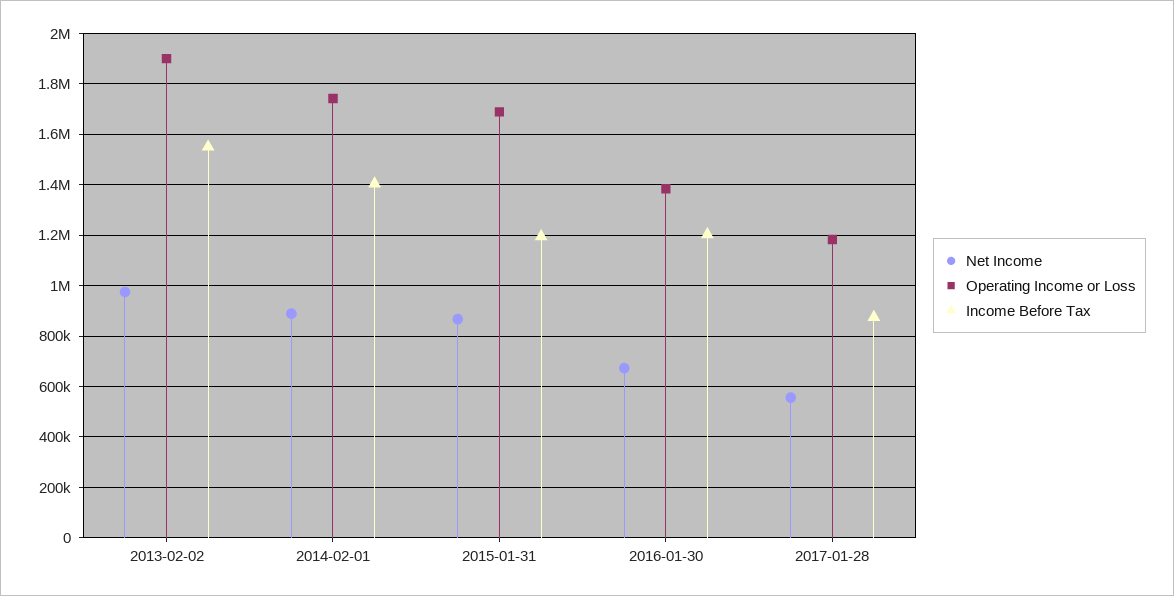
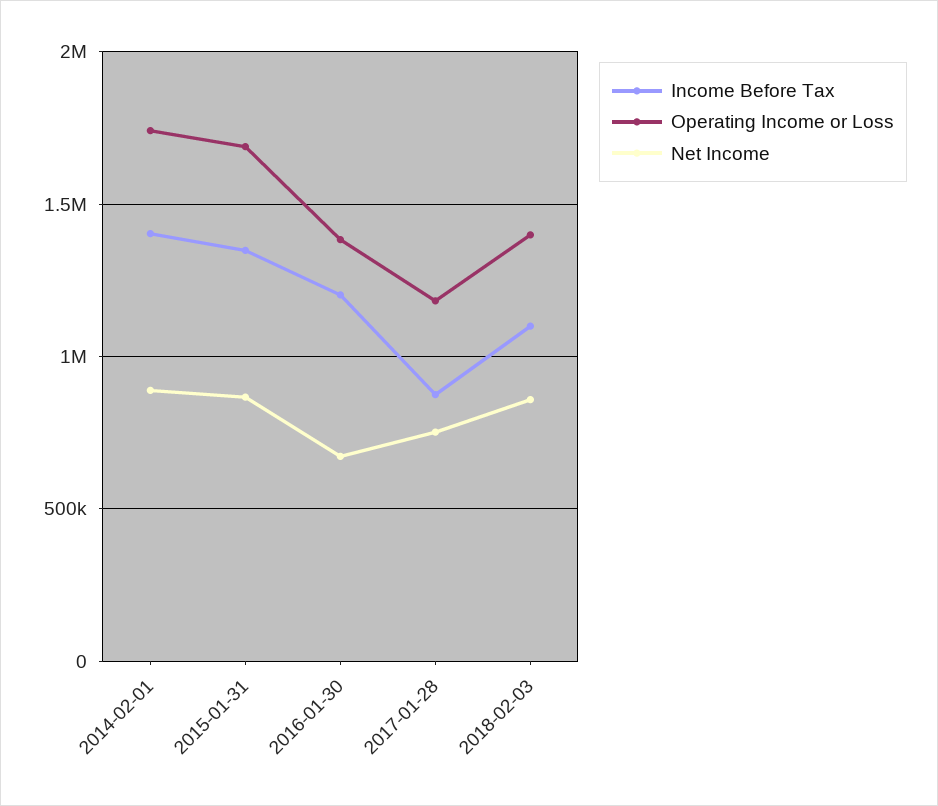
Net Income, 2013-02-02: 975000 -> none
Operating Income or Loss, 2013-02-02: 1900000 -> none
Income Before Tax, 2013-02-02: 1550000 -> none
Income Before Tax, 2015-01-31: 1200000 -> 1350000
Net Income, 2017-01-28: 550000 -> 750000
Income Before Tax, 2018-02-03: none -> 1100000
Operating Income or Loss, 2018-02-03: none -> 1400000
Net Income, 2018-02-03: none -> 850000

